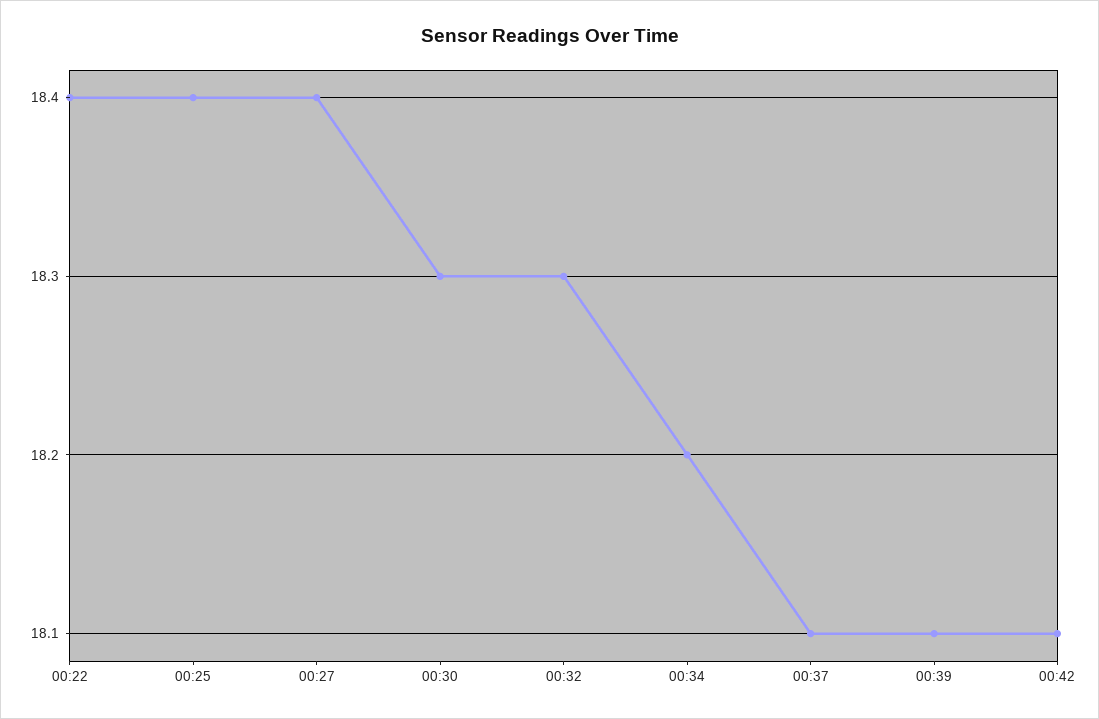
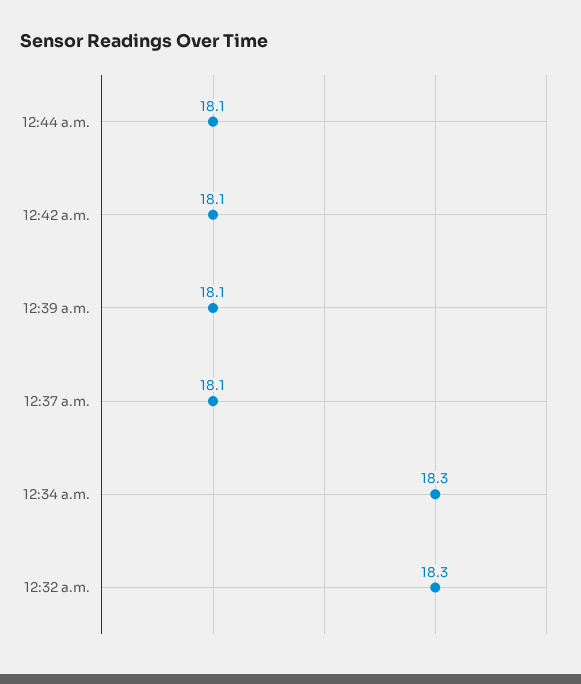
00:22: 18.4 -> none
00:25: 18.4 -> none
00:27: 18.4 -> none
00:30: 18.3 -> none
00:34: 18.2 -> 18.3
12:44 a.m.: none -> 18.1

